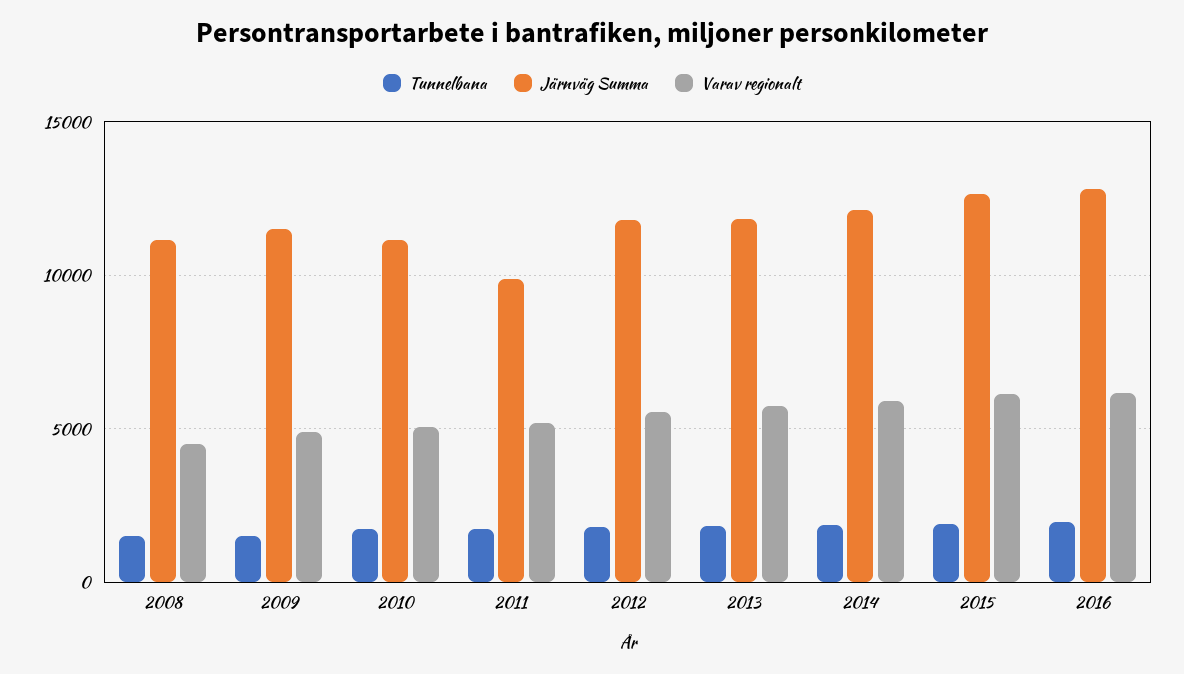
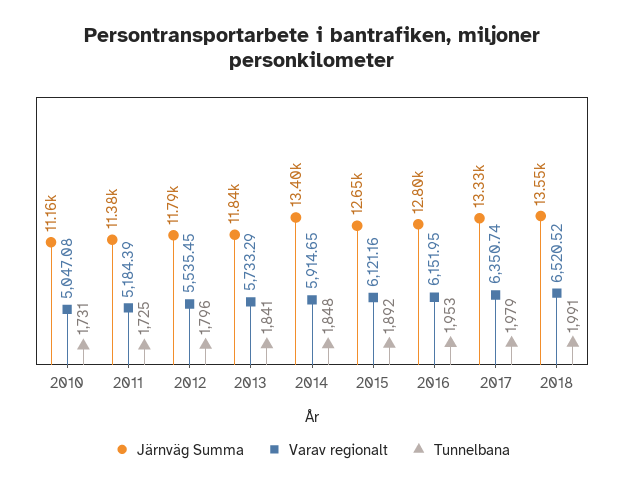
Tunnelbana, 2008: 1500 -> none
Järnväg Summa, 2008: 11000 -> none
Varav regionalt, 2008: 4500 -> none
Tunnelbana, 2009: 1500 -> none
Järnväg Summa, 2009: 11500 -> none
Varav regionalt, 2009: 5000 -> none
Järnväg Summa, 2011: 10000 -> 11380
Järnväg Summa, 2014: 12000 -> 13400
Järnväg Summa, 2017: none -> 13330
Varav regionalt, 2017: none -> 6350.74
Tunnelbana, 2017: none -> 1979
Järnväg Summa, 2018: none -> 13550
Varav regionalt, 2018: none -> 6520.52
Tunnelbana, 2018: none -> 1991

